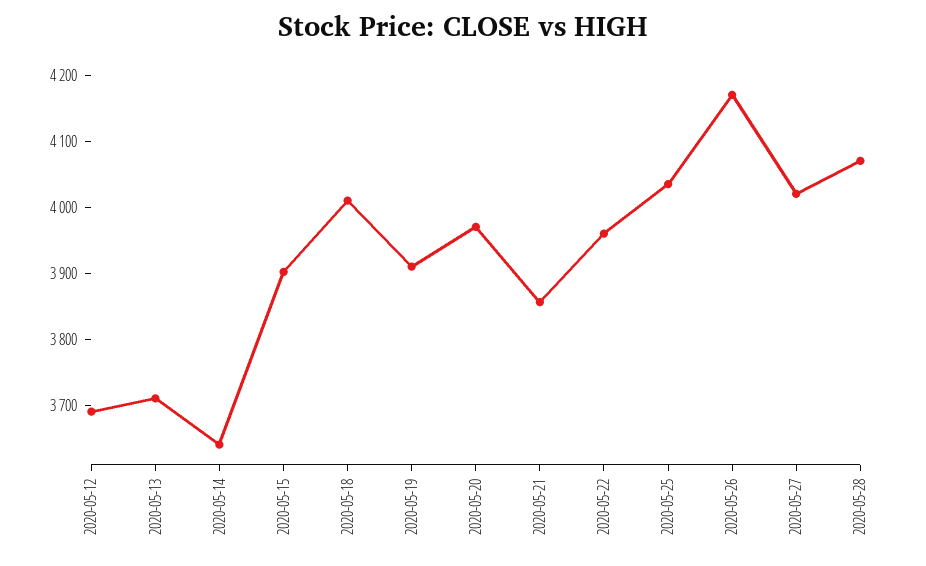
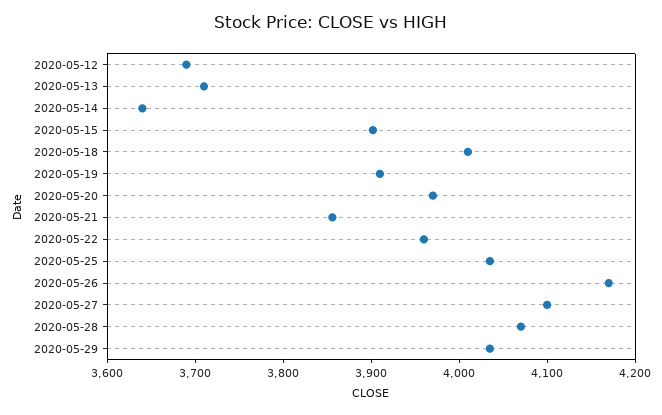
2020-05-27: 4020 -> 4100
2020-05-29: none -> 4040

